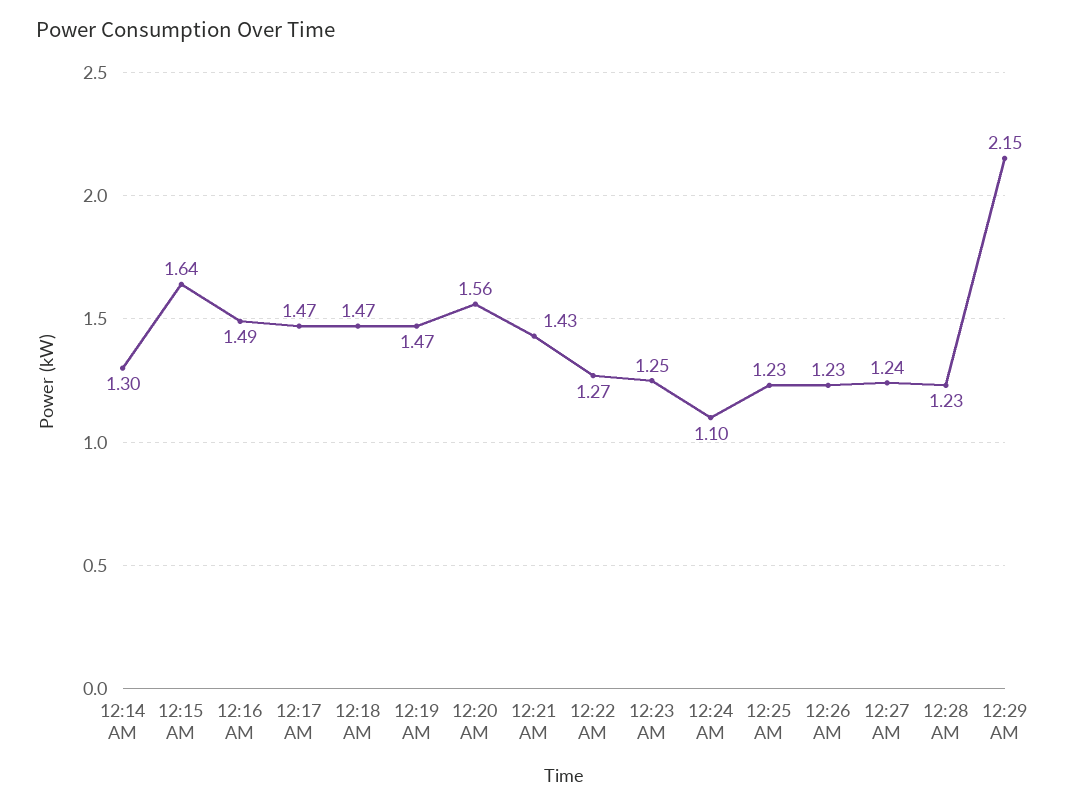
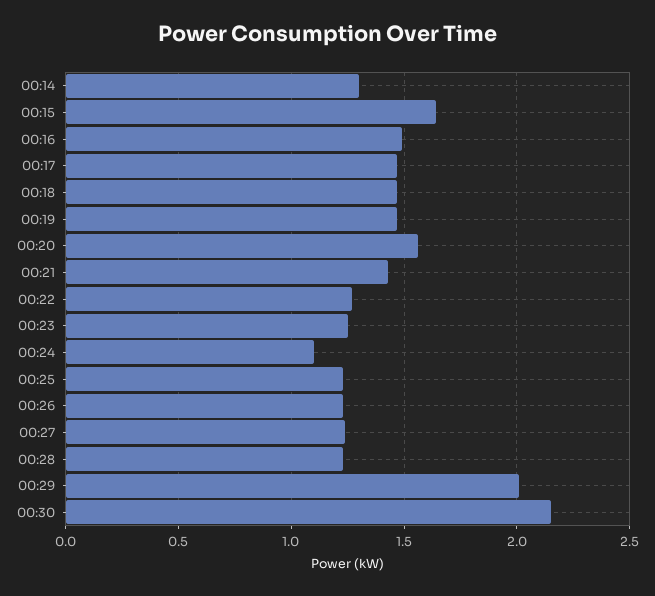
12:29 AM: 2.15 -> 2
00:30: none -> 2.15

